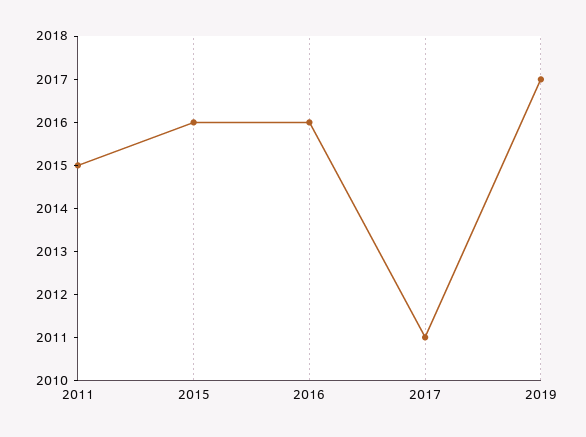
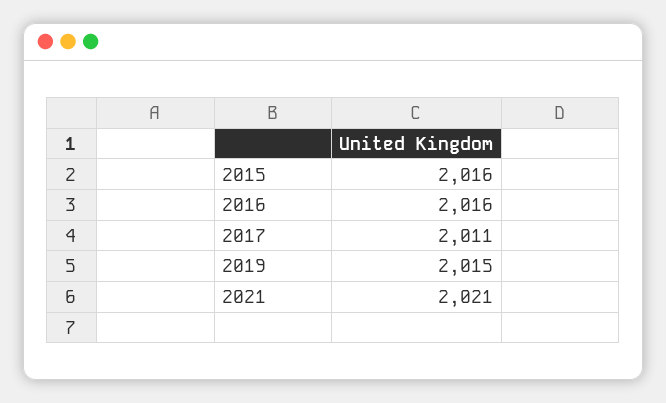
2011: 2015 -> none
2019: 2017 -> 2015
2021: none -> 2021

